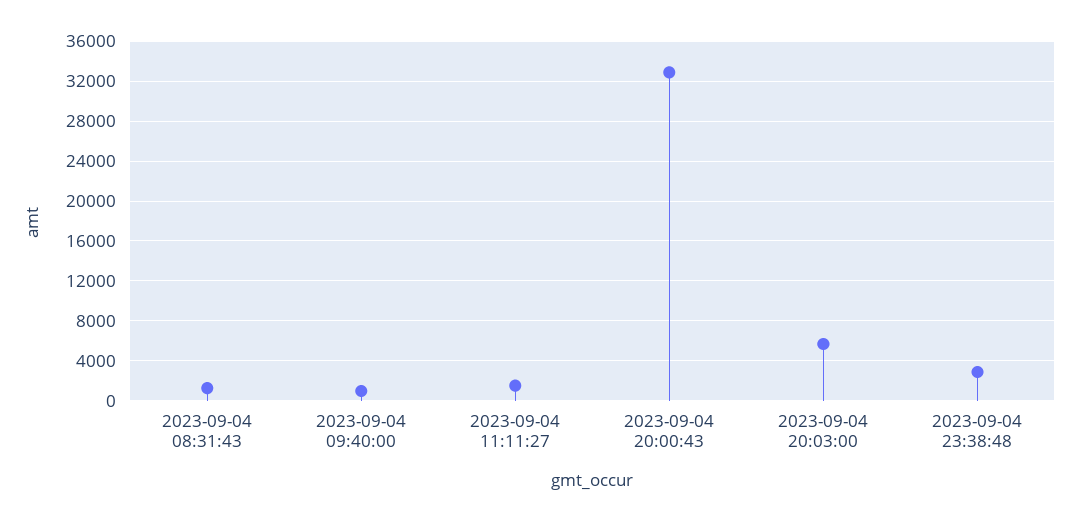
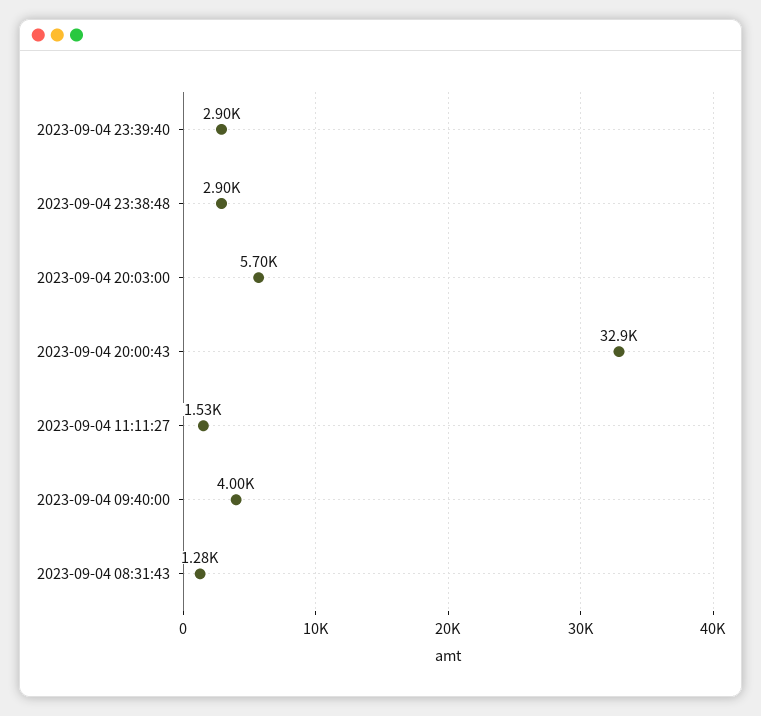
2023-09-04 09:40:00: 1000 -> 4000
2023-09-04 23:39:40: none -> 2900

